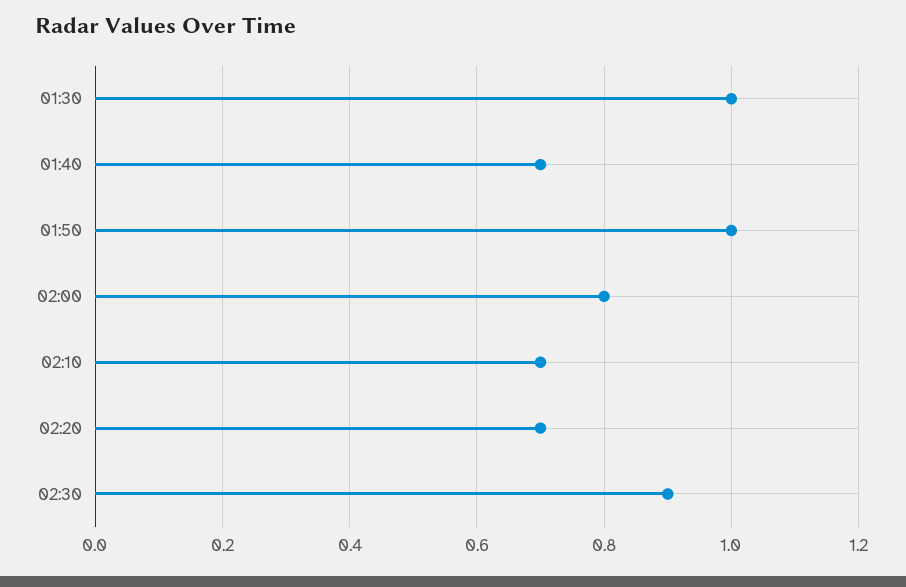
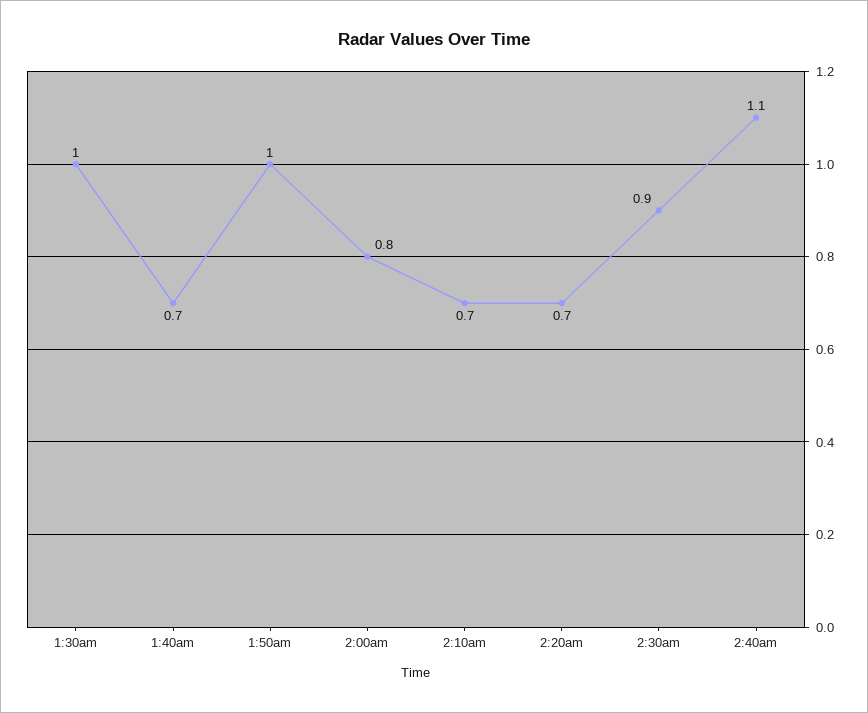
2:40am: none -> 1.1

